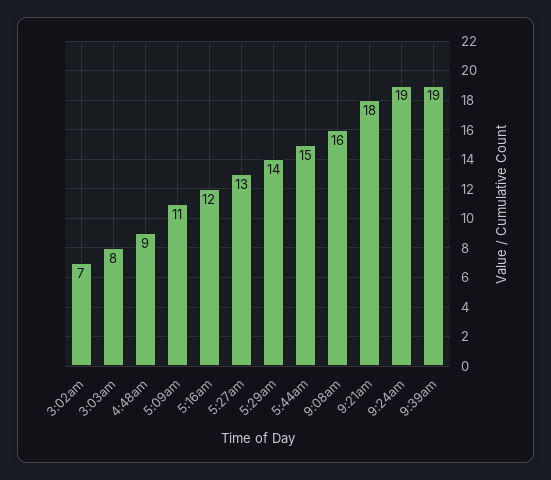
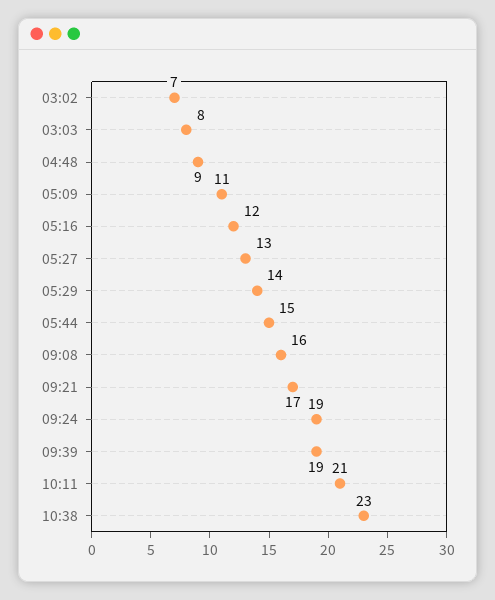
9:21am: 18 -> 17
10:11: none -> 21
10:38: none -> 23

